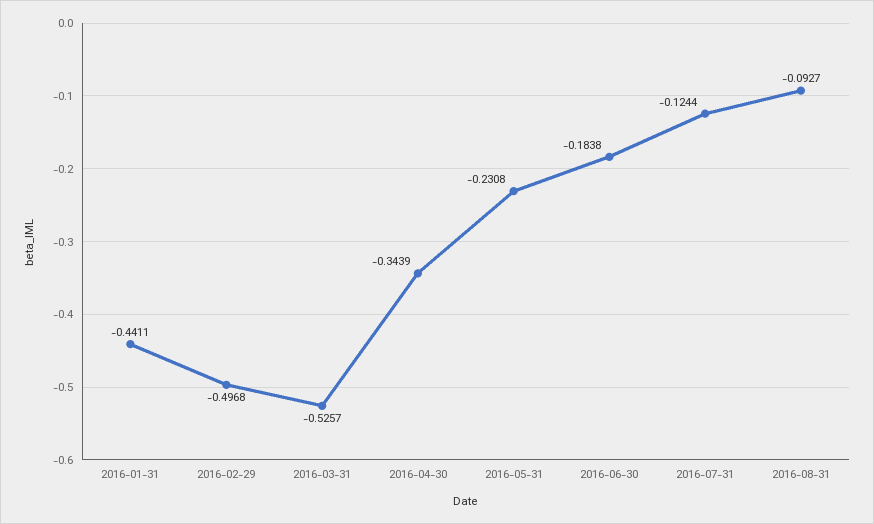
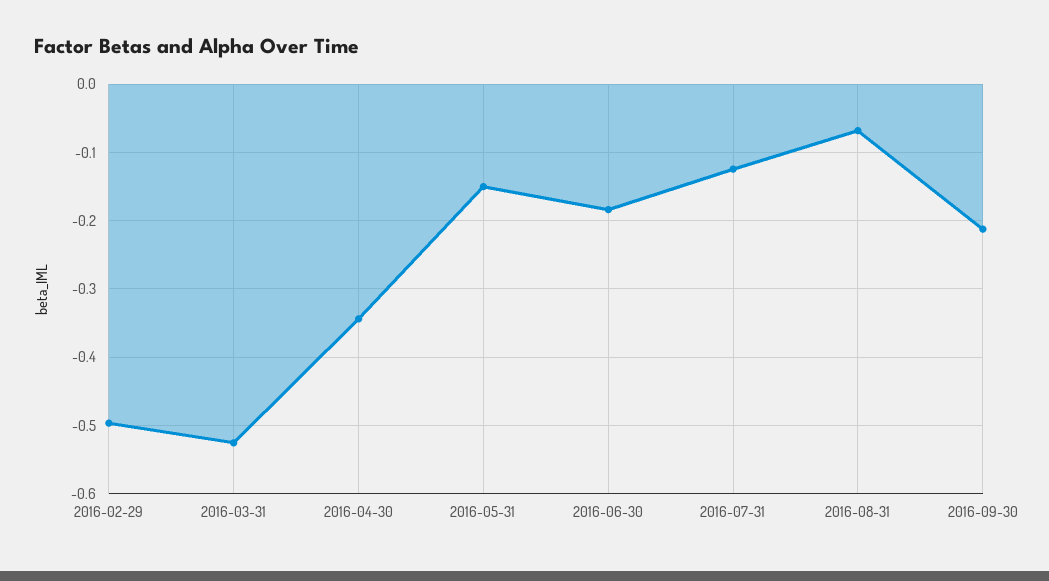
2016-01-31: -0.4411 -> none
2016-05-31: -0.2308 -> -0.15
2016-08-31: -0.0927 -> -0.07
2016-09-30: none -> -0.21

